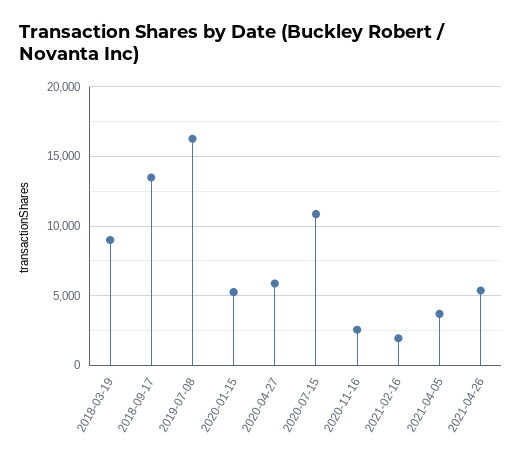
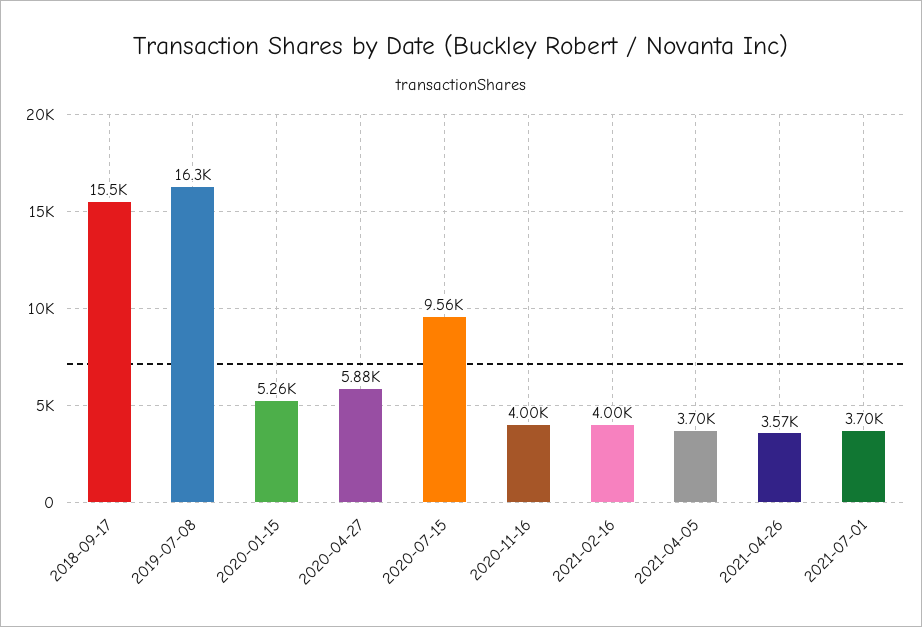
2018-03-19: 9000 -> none
2018-09-17: 13500 -> 15500
2020-07-15: 11000 -> 9560
2020-11-16: 2500 -> 4000
2021-02-16: 2000 -> 4000
2021-04-26: 5500 -> 3570
2021-07-01: none -> 3700

